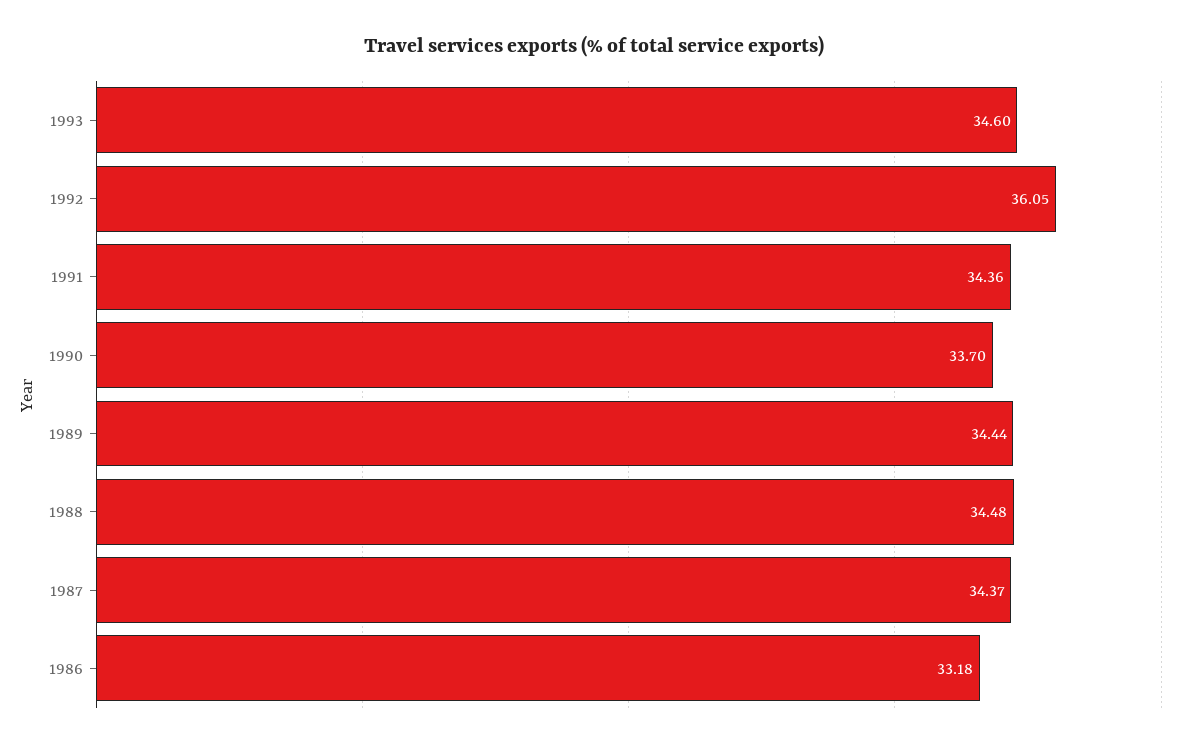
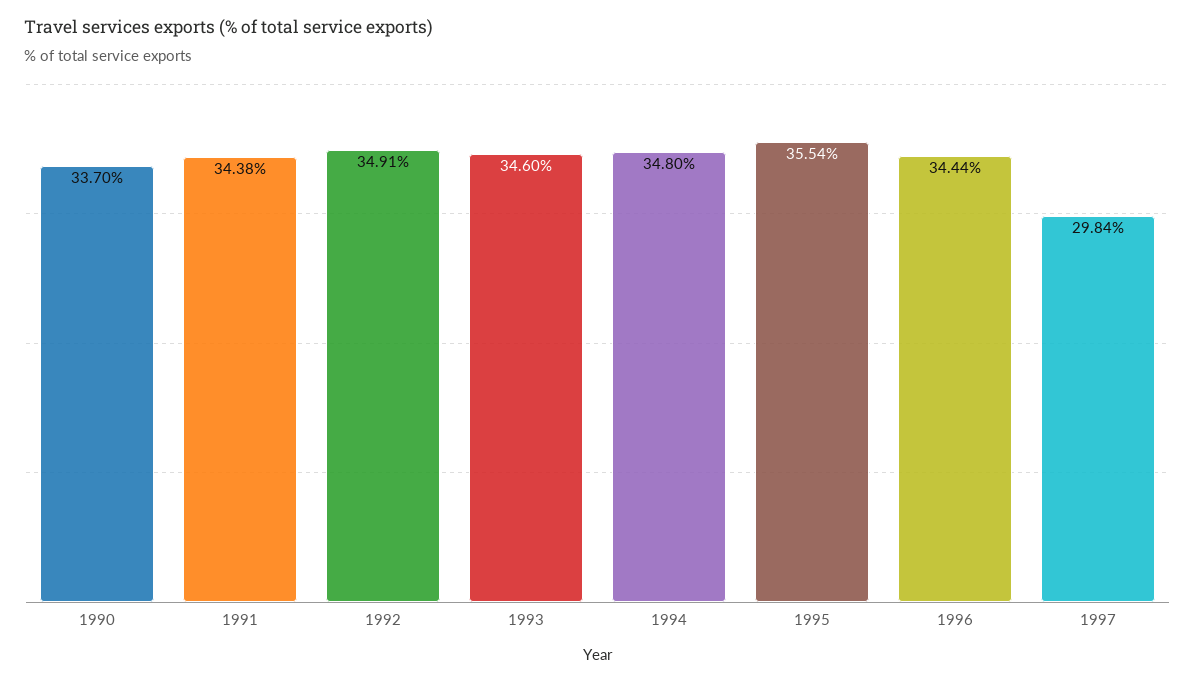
1992: 36.05 -> 34.91
1991: 34.36 -> 34.38
1989: 34.44 -> none
1988: 34.48 -> none
1987: 34.37 -> none
1986: 33.18 -> none
1994: none -> 34.8
1995: none -> 35.54
1996: none -> 34.44
1997: none -> 29.84

